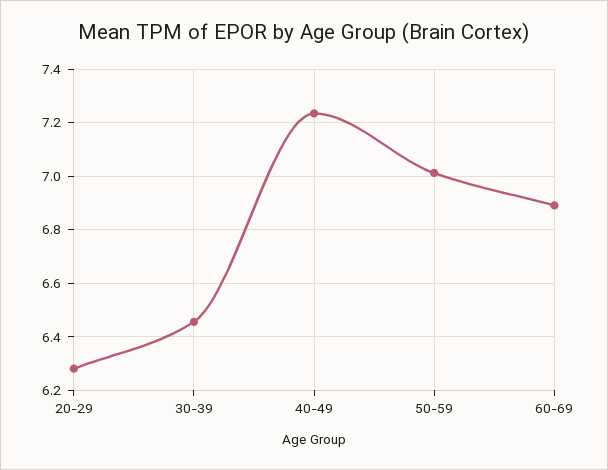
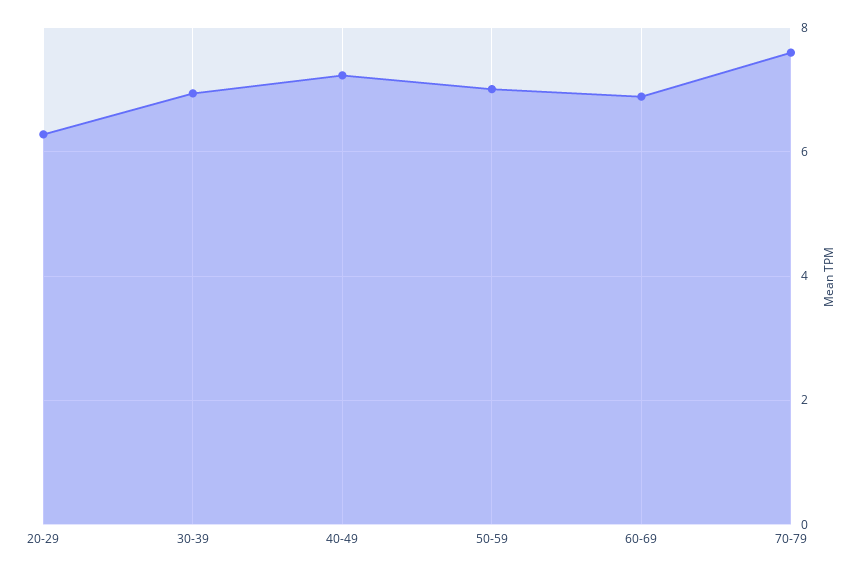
30-39: 6.45 -> 7
70-79: none -> 7.6

